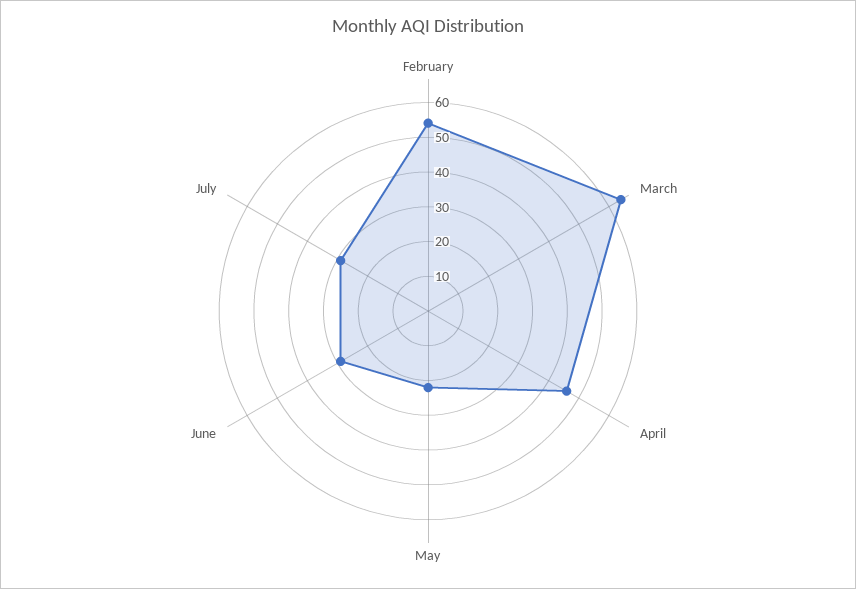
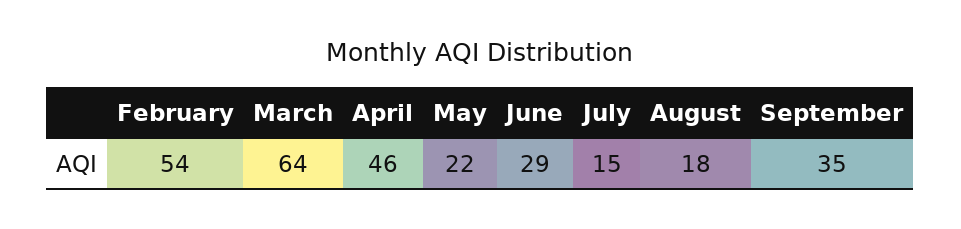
July: 30 -> 15
August: none -> 18
September: none -> 35

